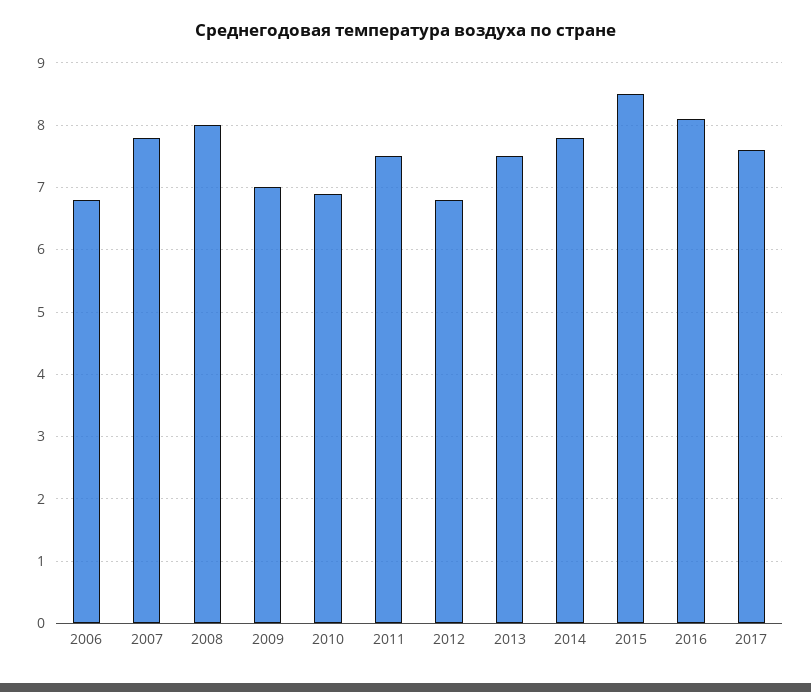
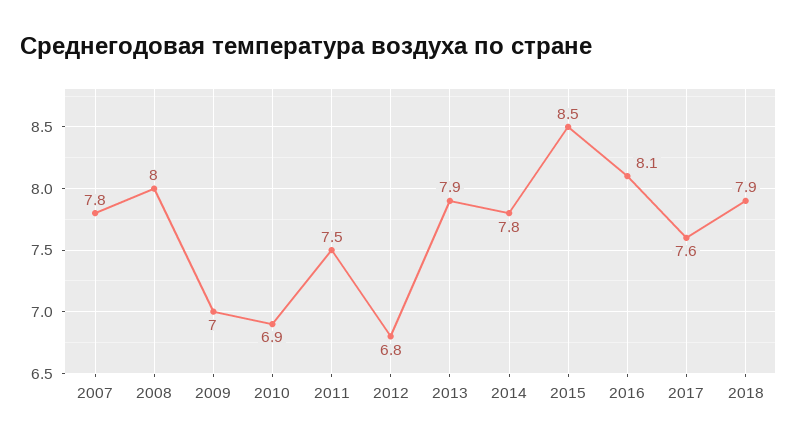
2006: 6.8 -> none
2013: 7.5 -> 7.9
2018: none -> 7.9

